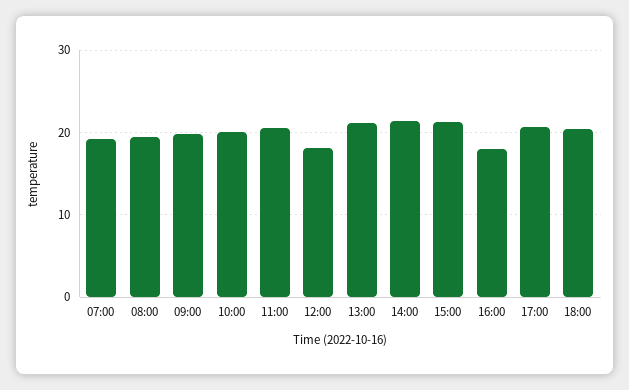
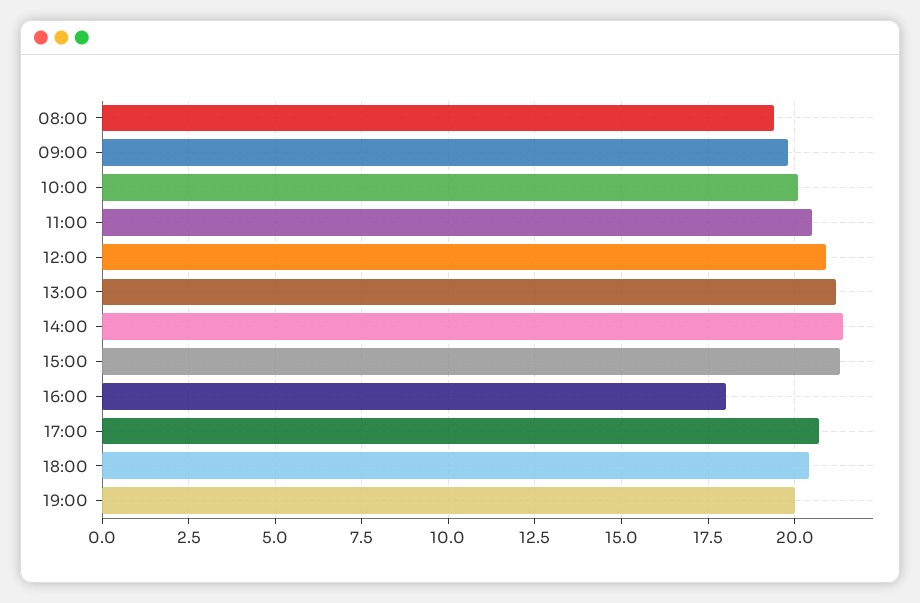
07:00: 19 -> none
12:00: 18 -> 21
19:00: none -> 20

